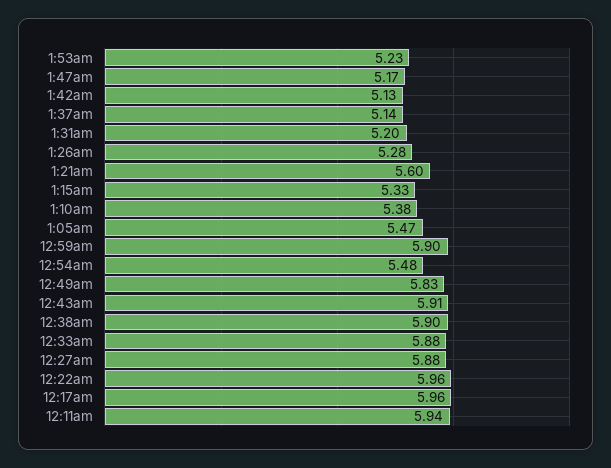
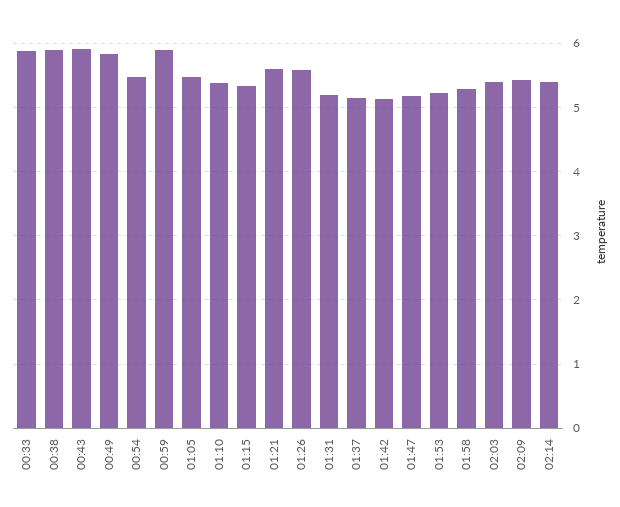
1:26am: 5.28 -> 5.6
12:27am: 5.88 -> none
12:22am: 5.96 -> none
12:17am: 5.96 -> none
12:11am: 5.94 -> none
01:58: none -> 5.3
02:03: none -> 5.4
02:09: none -> 5.4
02:14: none -> 5.4

